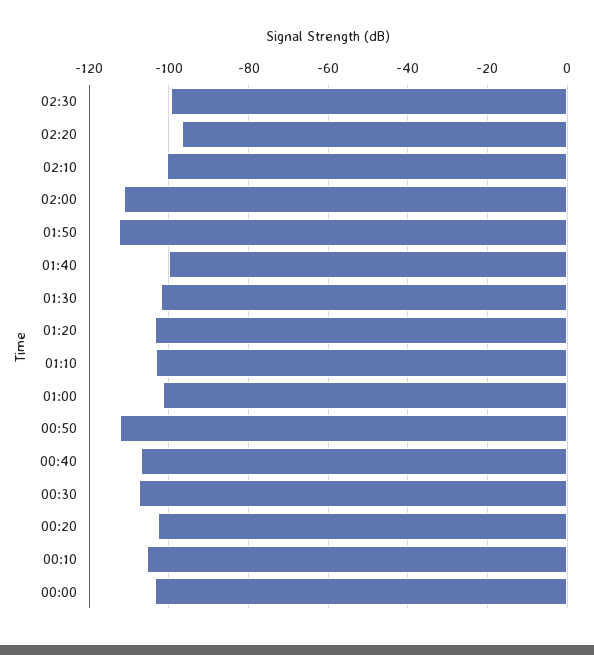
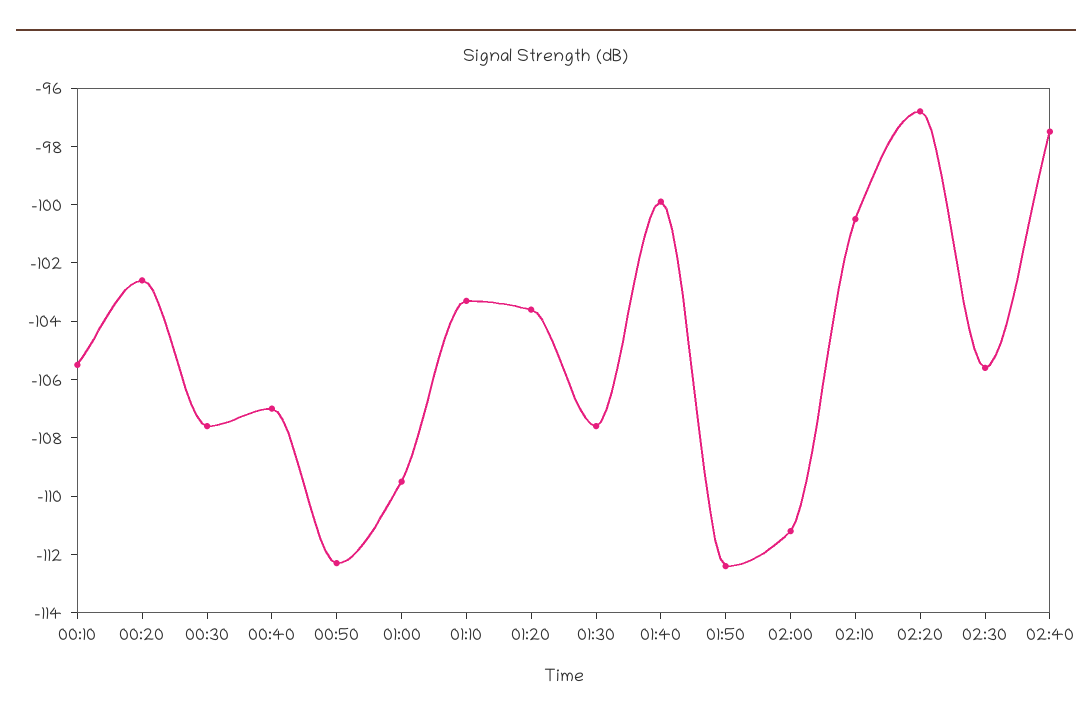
02:30: -100 -> -105.5
01:30: -102 -> -107.5
01:00: -102 -> -109.5
00:00: -104 -> none
02:40: none -> -97.5

